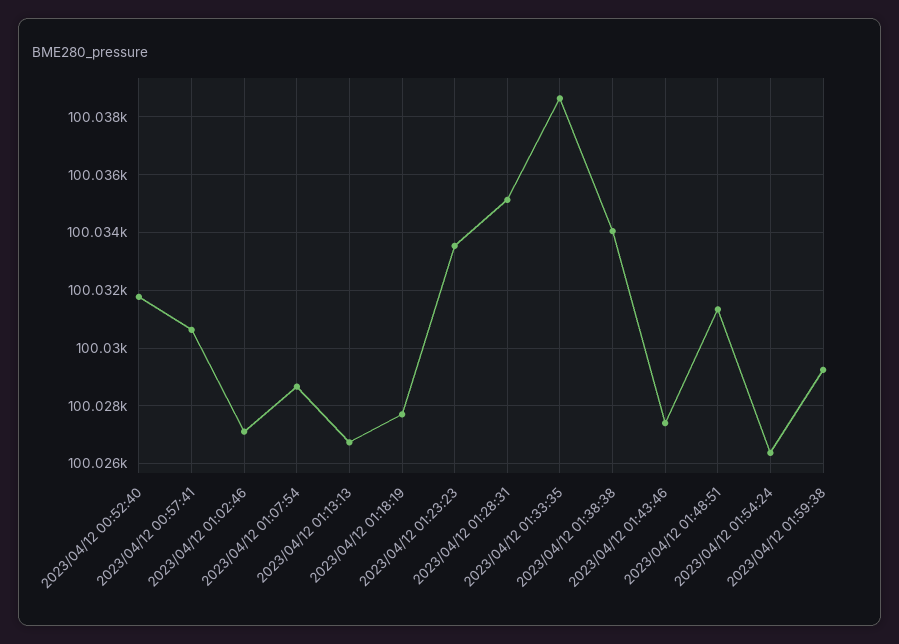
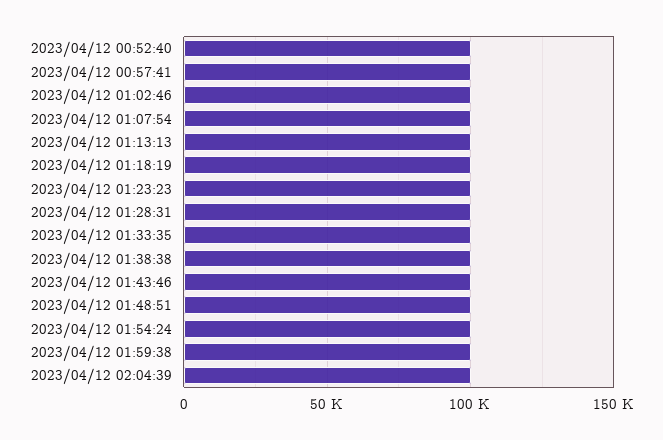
2023/04/12 02:04:39: none -> 100000

